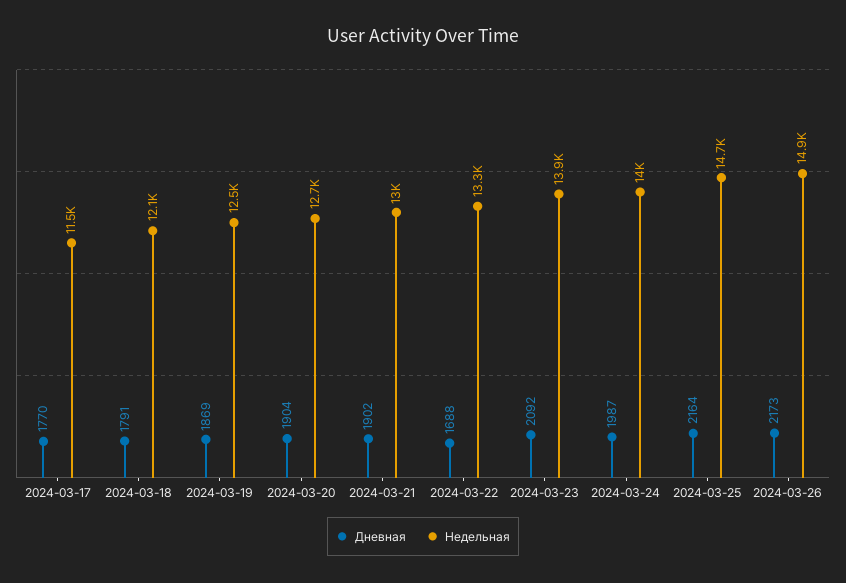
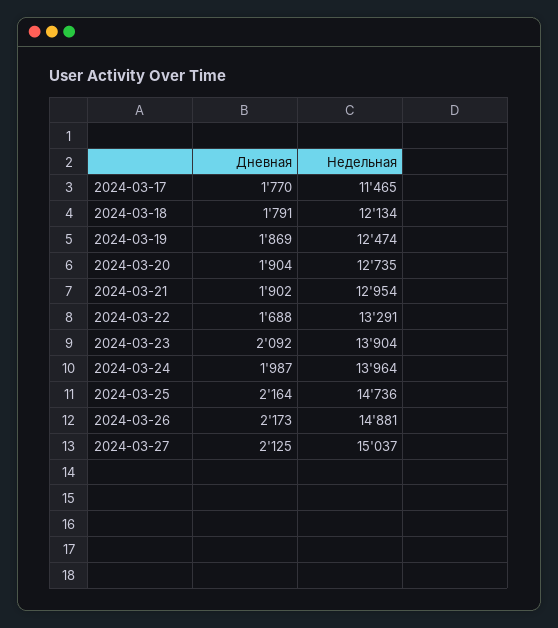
Дневная, 2024-03-27: none -> 2125
Недельная, 2024-03-27: none -> 15037

